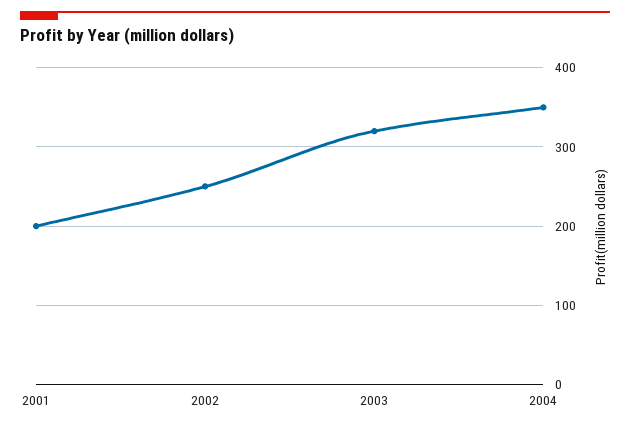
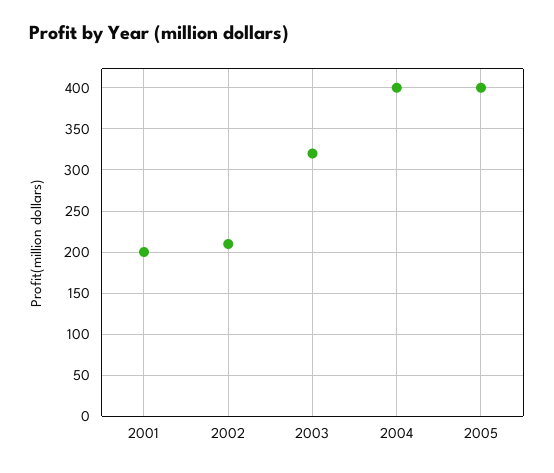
2002: 250 -> 210
2004: 350 -> 400
2005: none -> 400

